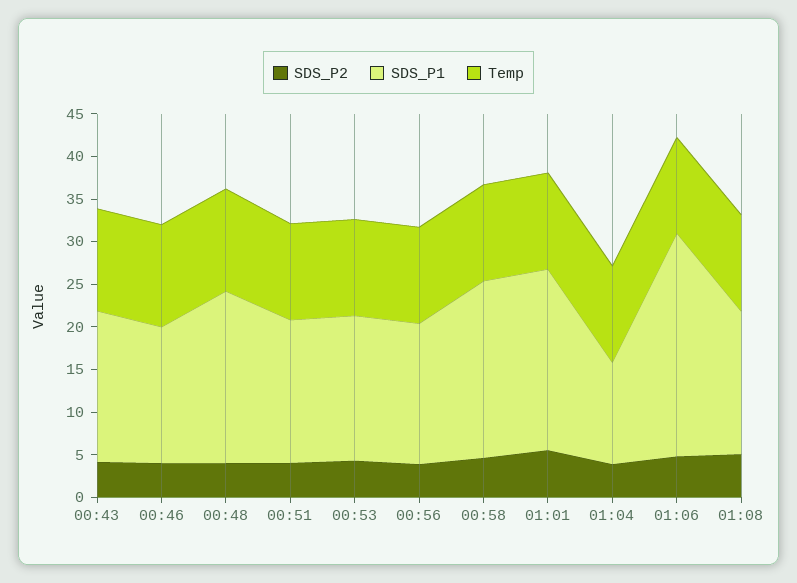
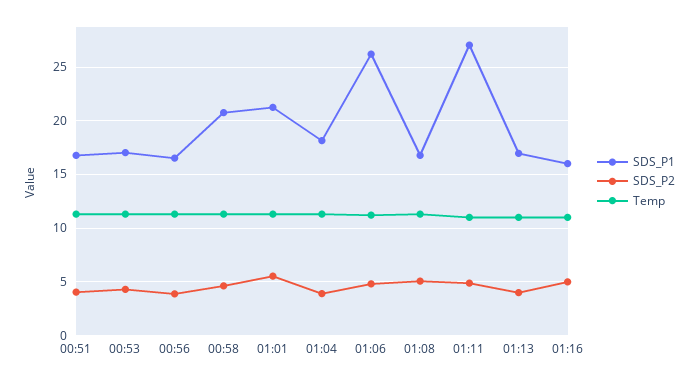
SDS_P2, 00:43: 4 -> none
SDS_P1, 00:43: 18 -> none
Temp, 00:43: 12 -> none
SDS_P2, 00:46: 4 -> none
SDS_P1, 00:46: 16 -> none
Temp, 00:46: 12 -> none
SDS_P2, 00:48: 4 -> none
SDS_P1, 00:48: 20 -> none
Temp, 00:48: 12 -> none
SDS_P1, 01:04: 12 -> 18
SDS_P1, 01:11: none -> 27
SDS_P2, 01:11: none -> 5
Temp, 01:11: none -> 11
SDS_P1, 01:13: none -> 17
SDS_P2, 01:13: none -> 4
Temp, 01:13: none -> 11
SDS_P1, 01:16: none -> 16
SDS_P2, 01:16: none -> 5
Temp, 01:16: none -> 11

